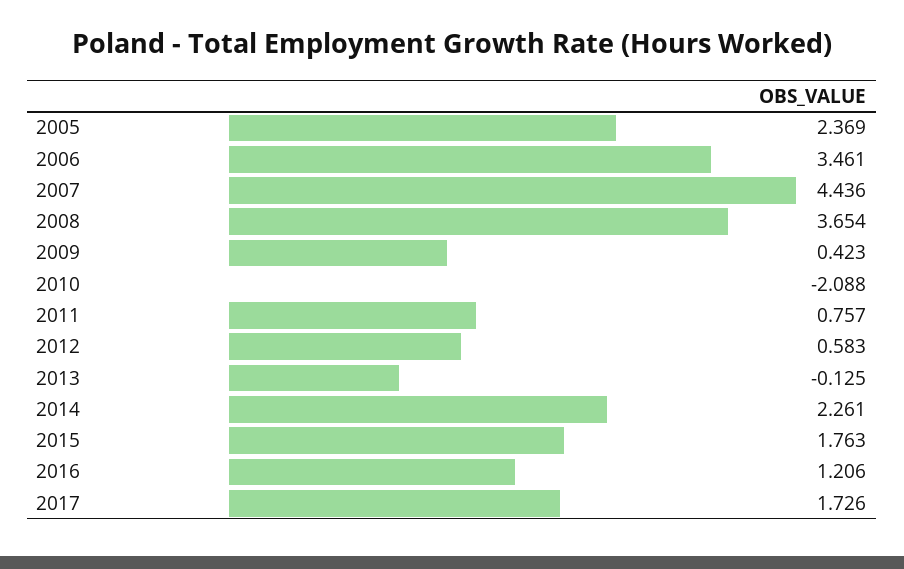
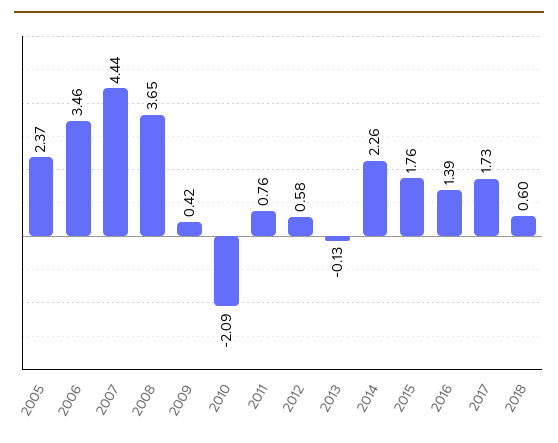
2016: 1.206 -> 1.39
2018: none -> 0.6

